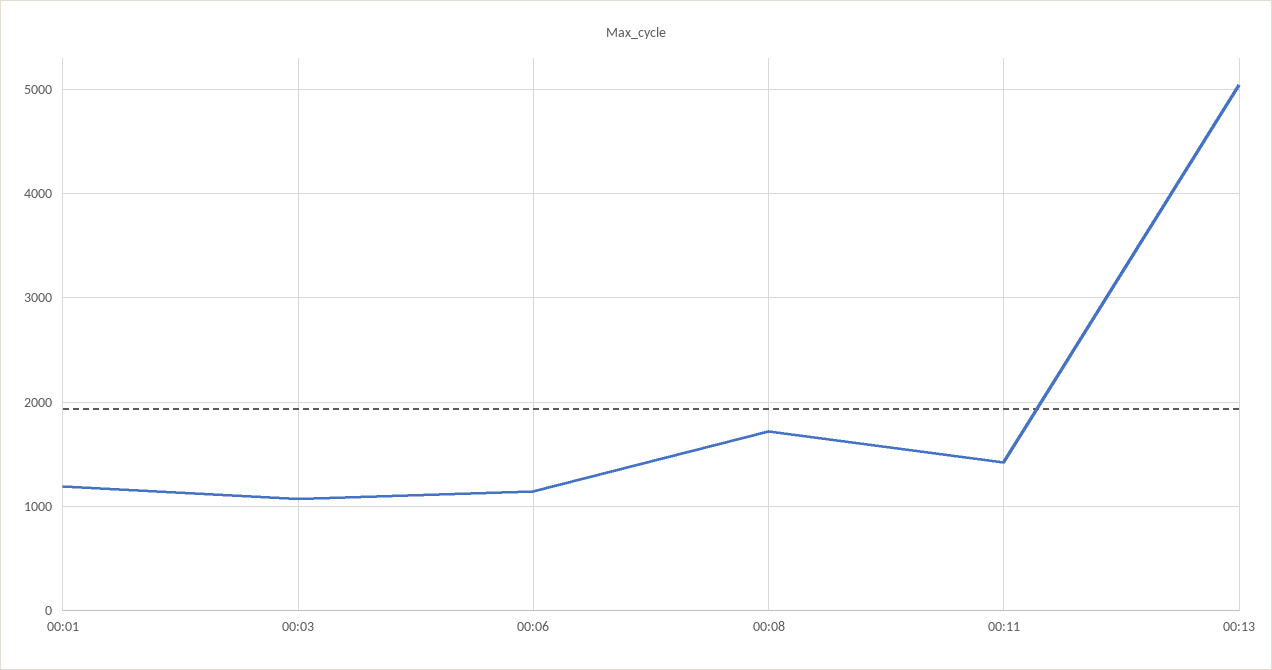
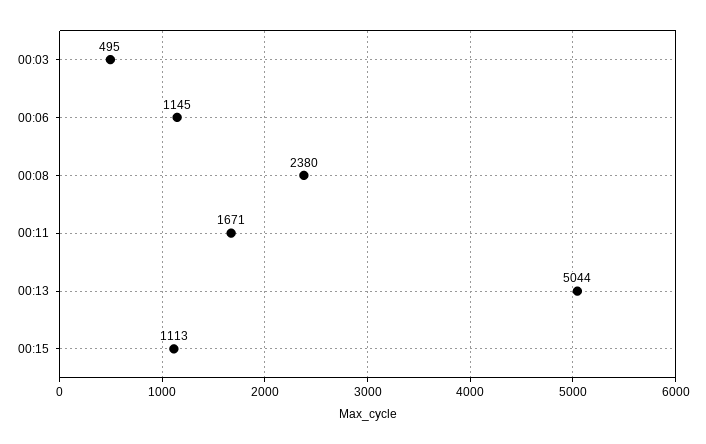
00:01: 1200 -> none
00:03: 1100 -> 495
00:08: 1700 -> 2380
00:11: 1400 -> 1671
00:15: none -> 1113

